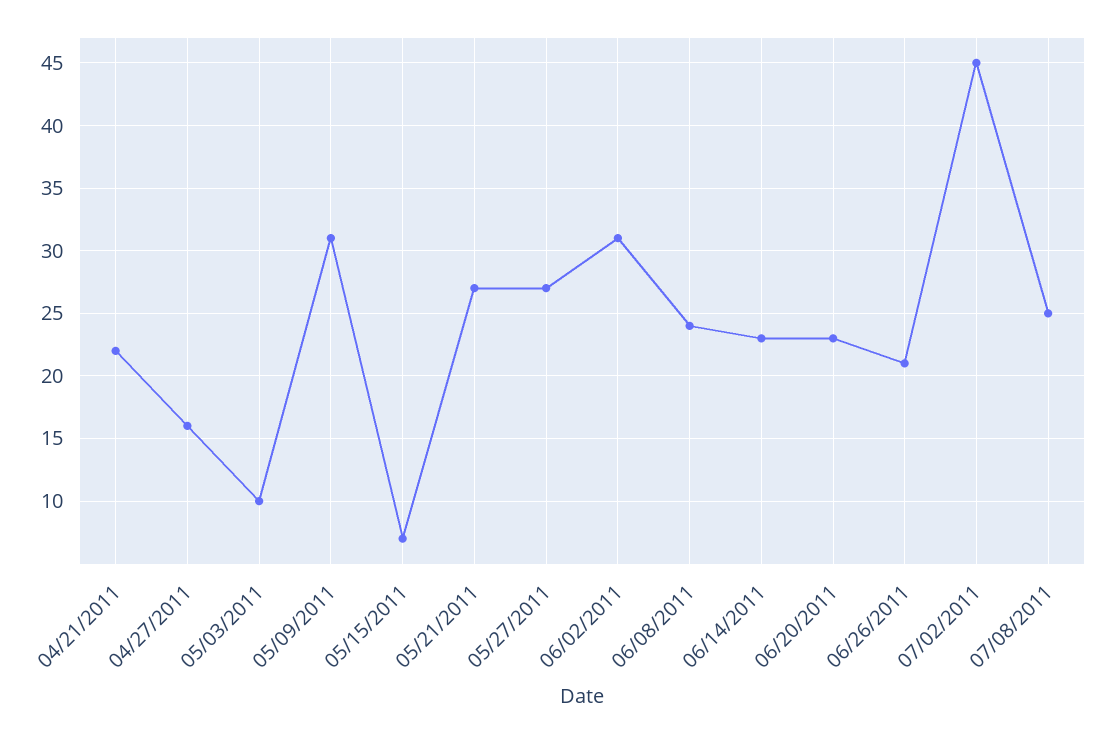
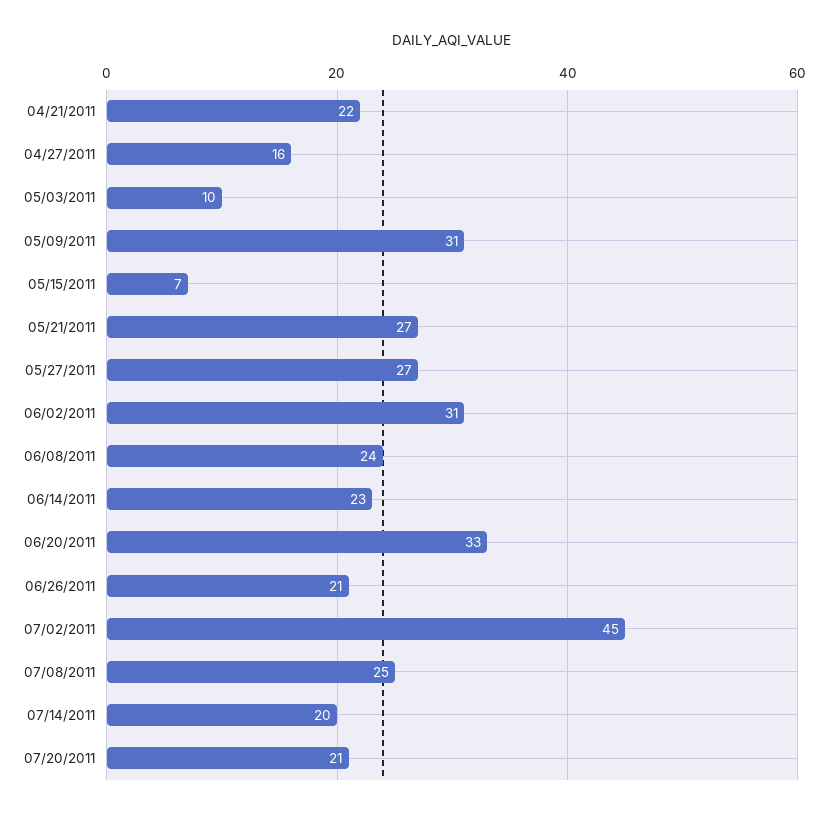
06/20/2011: 23 -> 33
07/14/2011: none -> 20
07/20/2011: none -> 21

